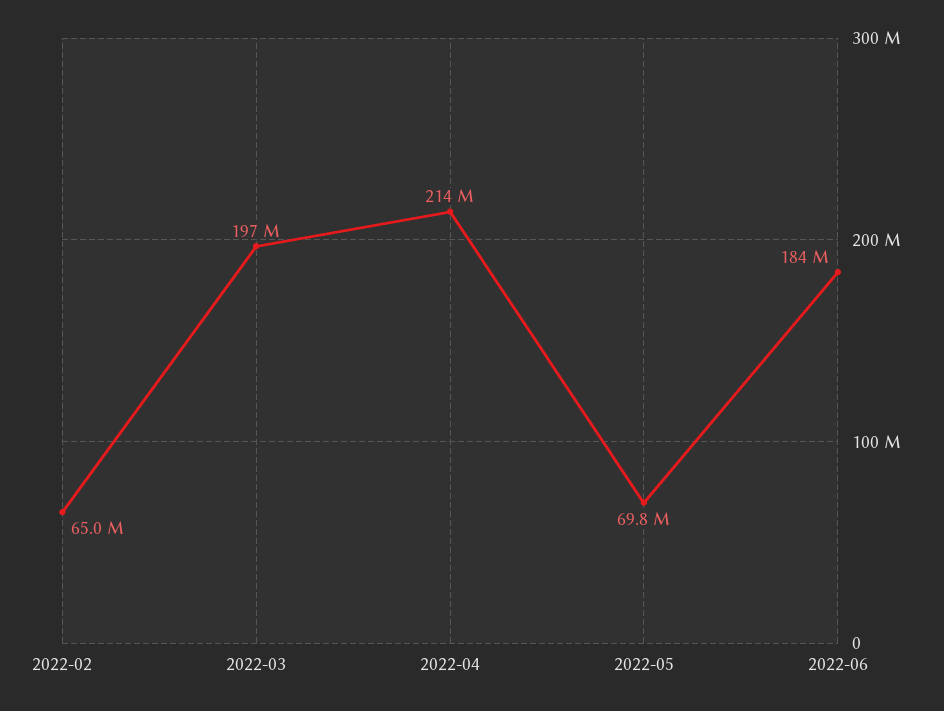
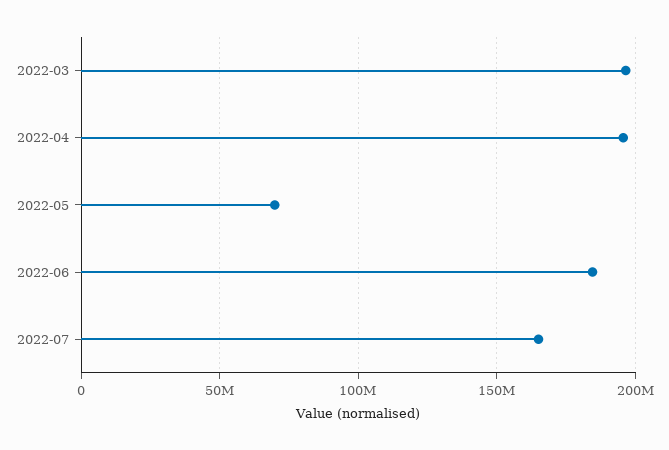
2022-02: 65000000 -> none
2022-04: 214000000 -> 195000000
2022-07: none -> 165000000

